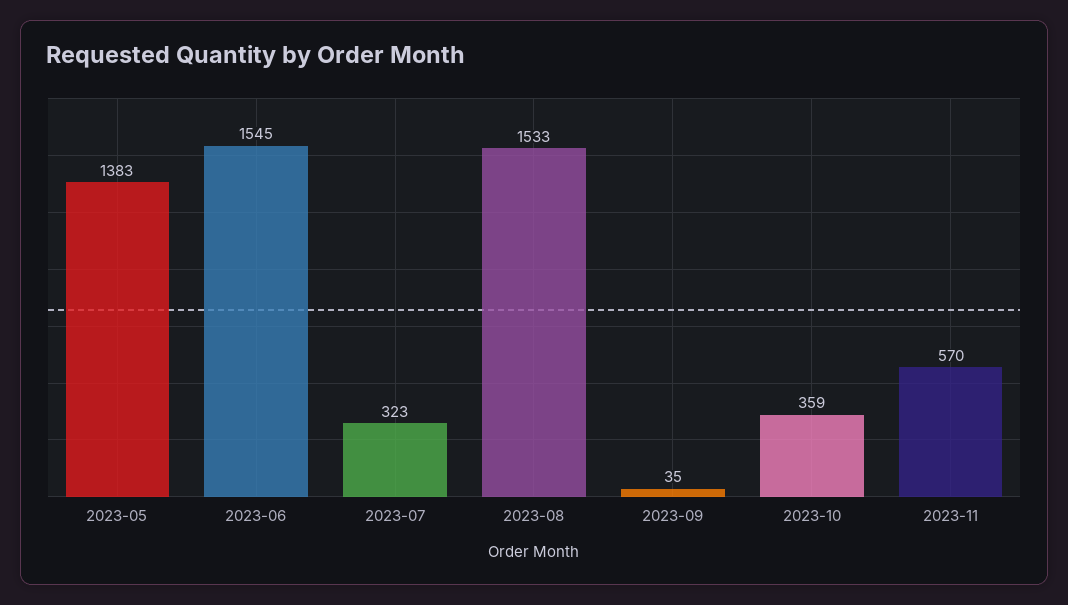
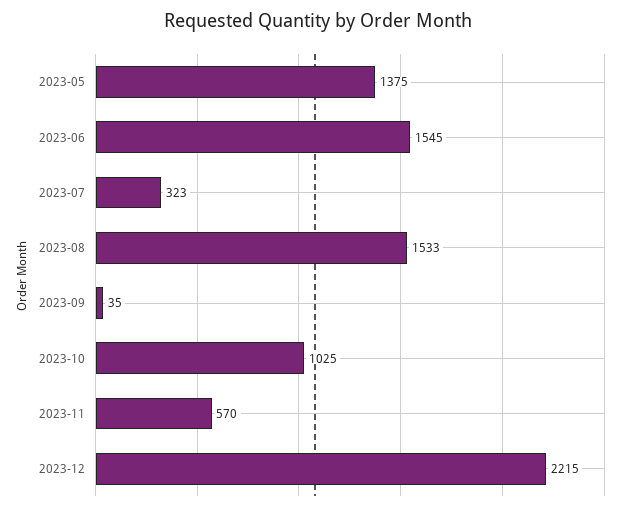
2023-05: 1383 -> 1375
2023-10: 359 -> 1025
2023-12: none -> 2215

